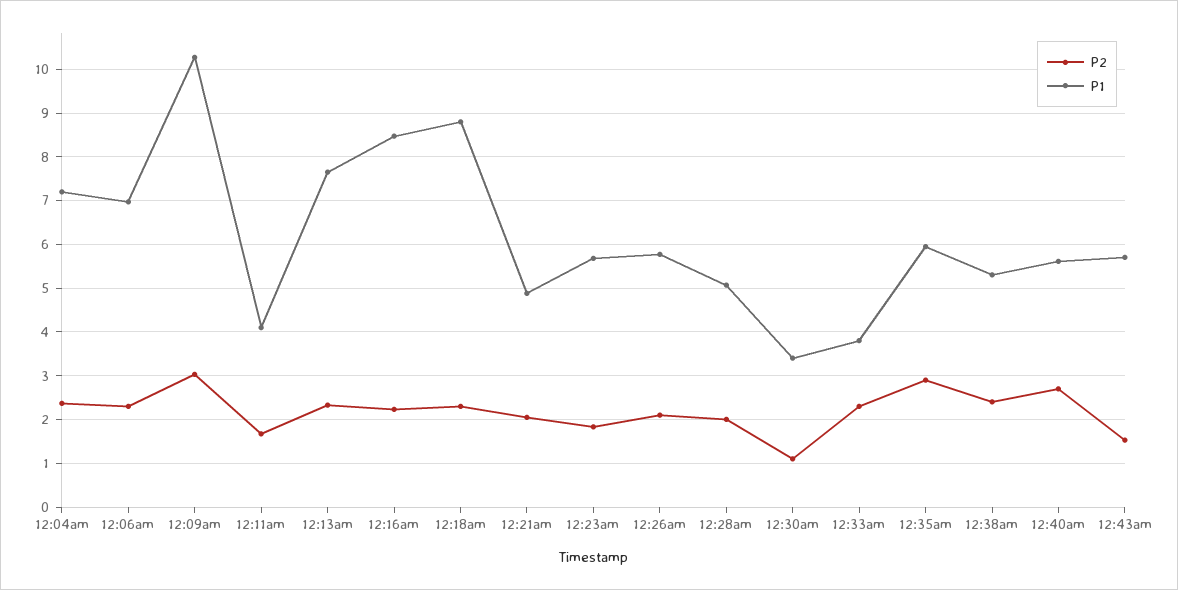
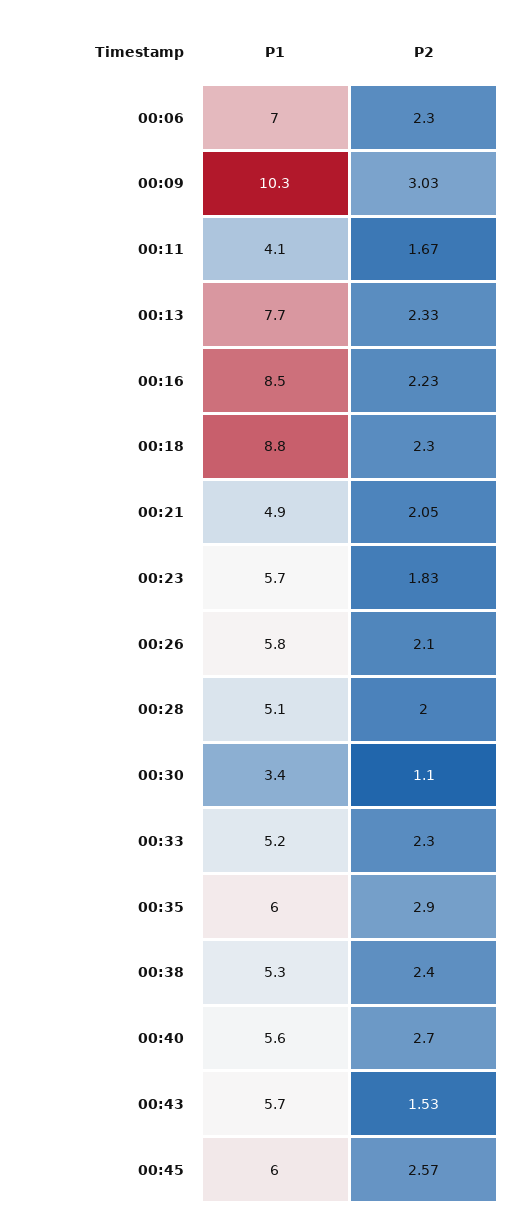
P2, 12:04am: 2.4 -> none
P1, 12:04am: 7.2 -> none
P1, 12:33am: 3.8 -> 5.2
P1, 00:45: none -> 6
P2, 00:45: none -> 2.57

